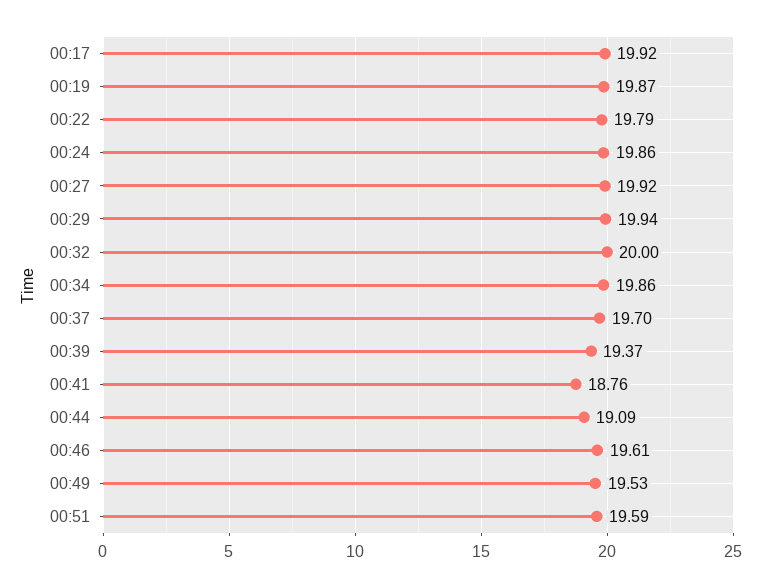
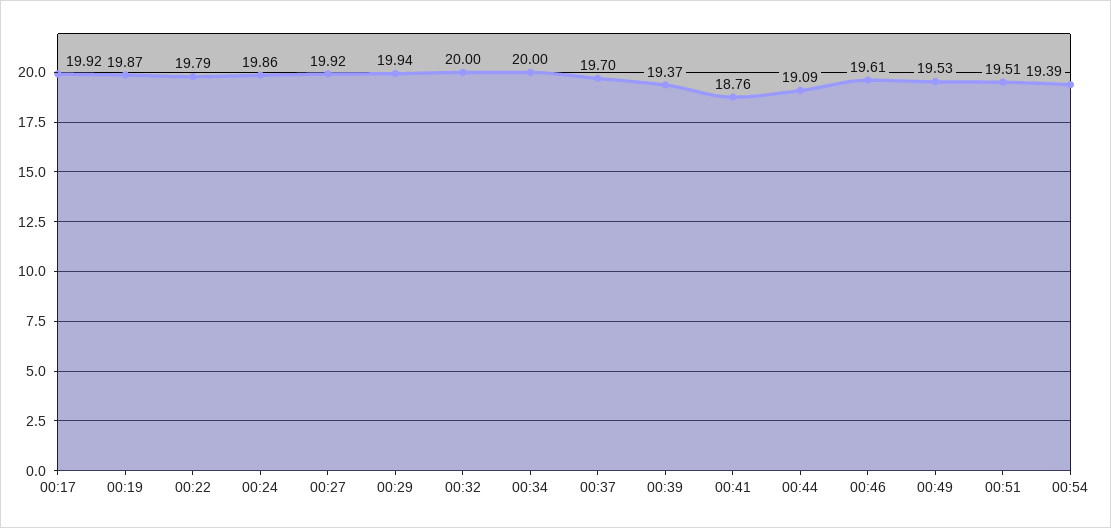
00:34: 19.86 -> 20
00:51: 19.59 -> 19.51
00:54: none -> 19.39

